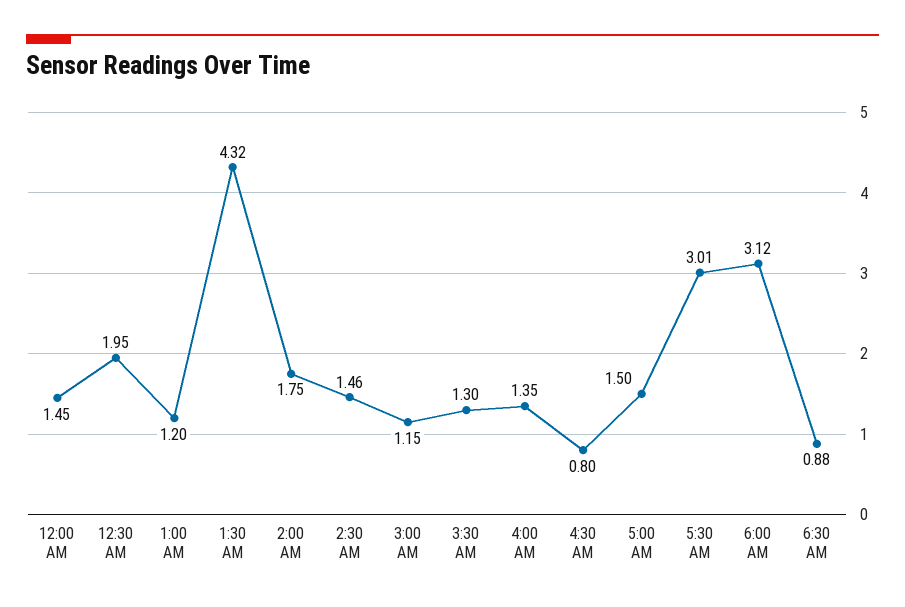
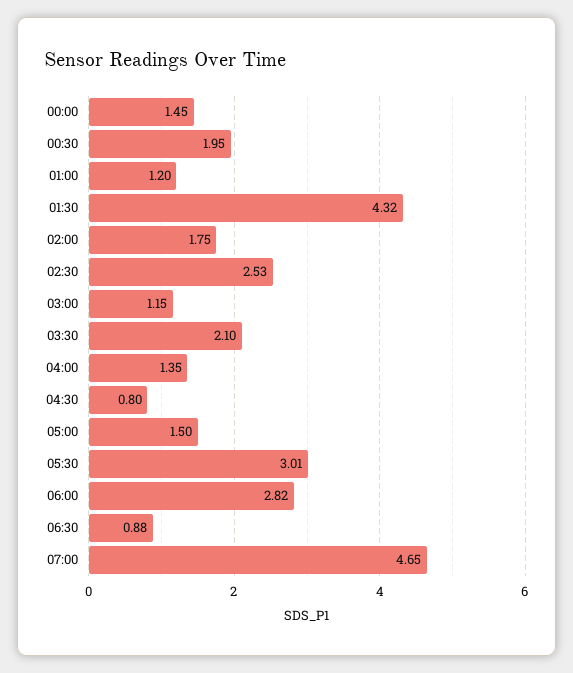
2:30 AM: 1.46 -> 2.53
3:30 AM: 1.3 -> 2.1
6:00 AM: 3.12 -> 2.82
07:00: none -> 4.65

